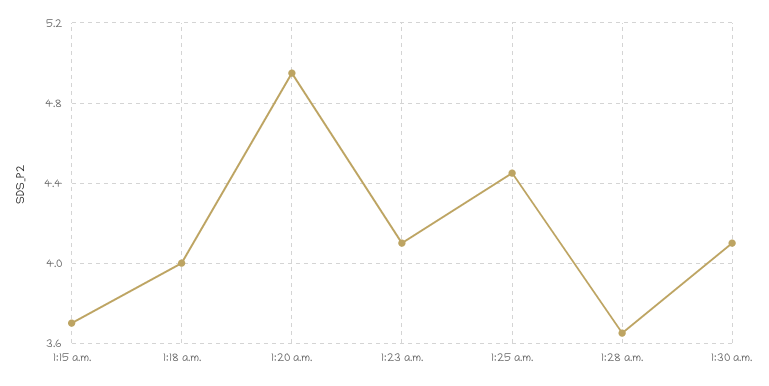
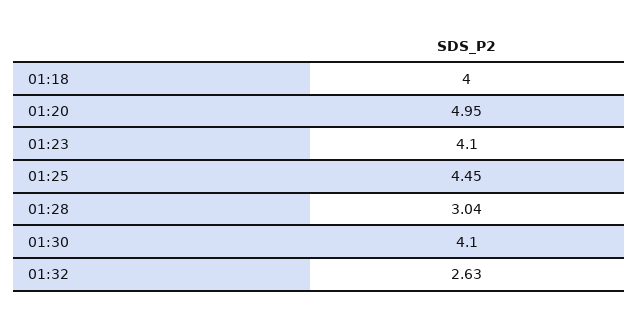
1:15 a.m.: 3.7 -> none
1:28 a.m.: 3.65 -> 3.04
01:32: none -> 2.63

